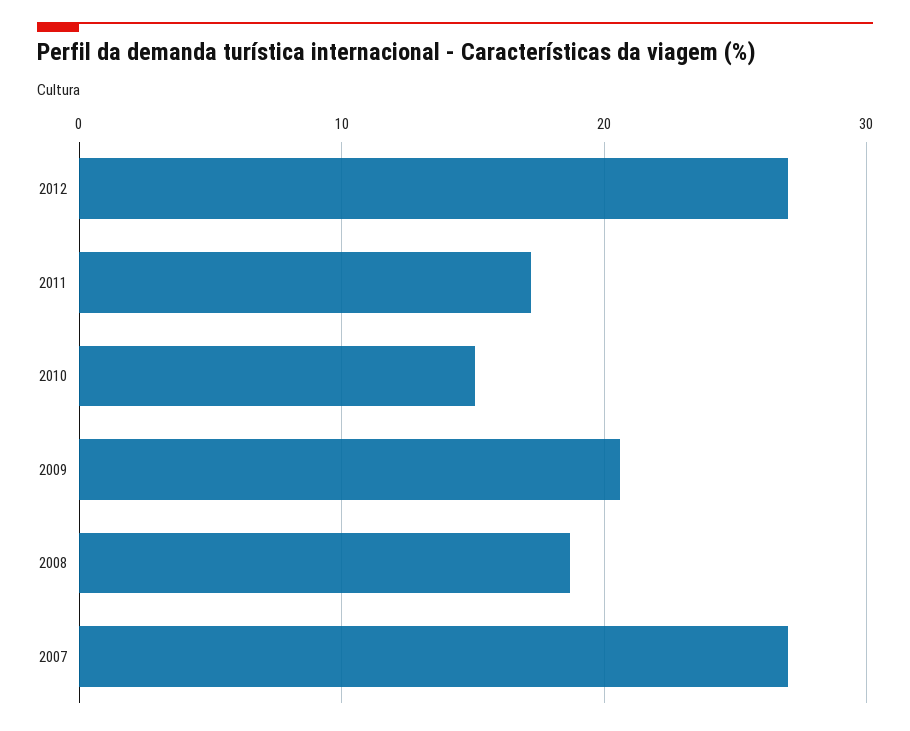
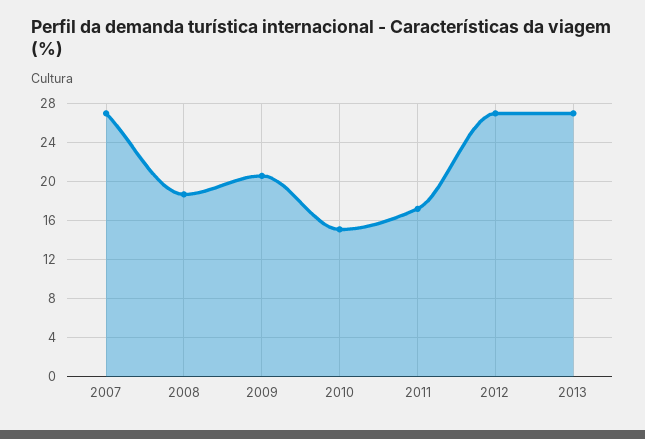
2013: none -> 27

